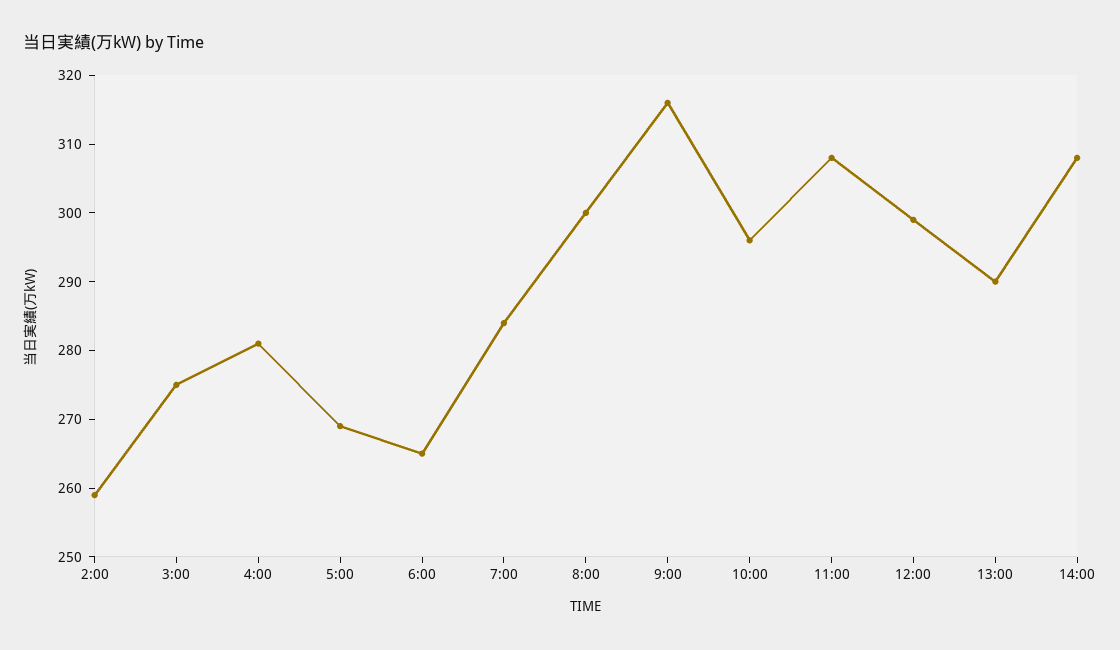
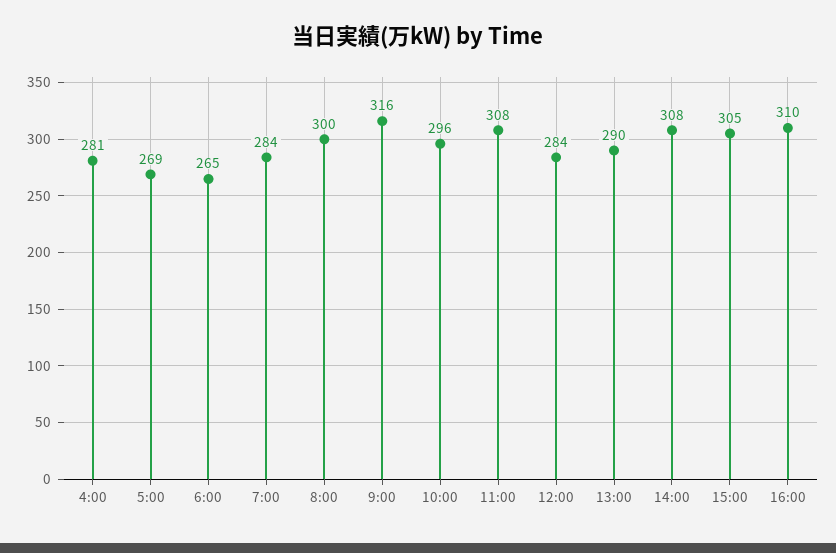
2:00: 260 -> none
3:00: 275 -> none
12:00: 300 -> 284
15:00: none -> 305
16:00: none -> 310

